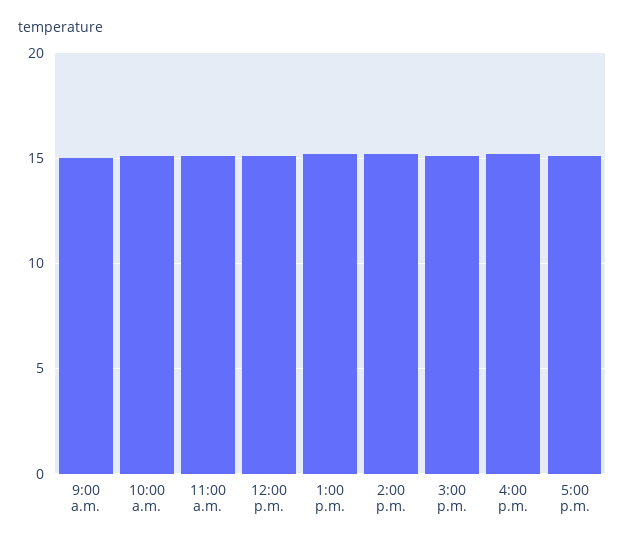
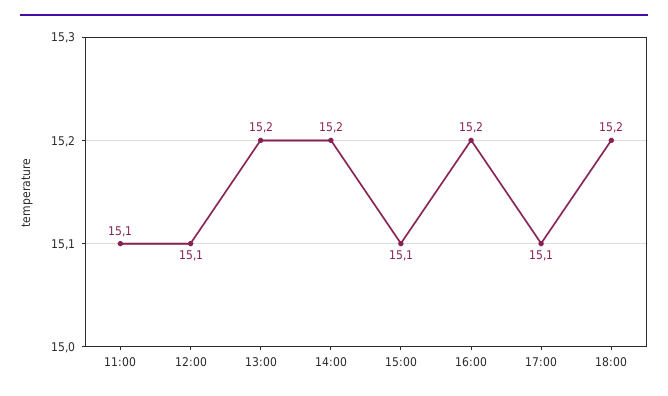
9:00 a.m.: 15 -> none
10:00 a.m.: 15 -> none
18:00: none -> 15.2

